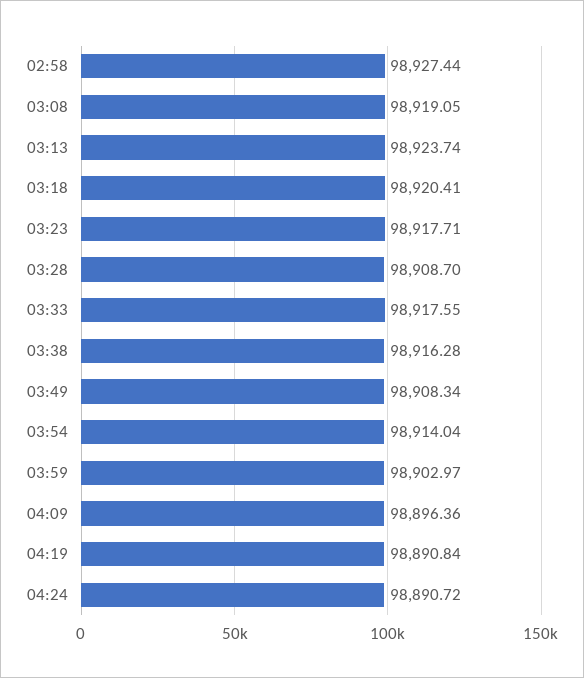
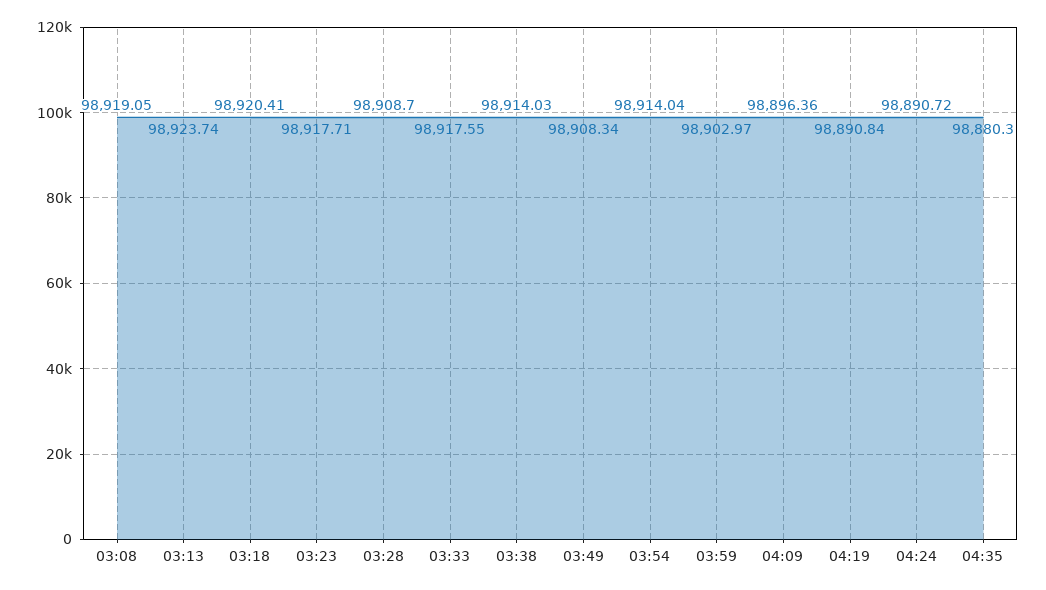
02:58: 98927.44 -> none
03:38: 98916.28 -> 98914.03
04:35: none -> 98880.3

